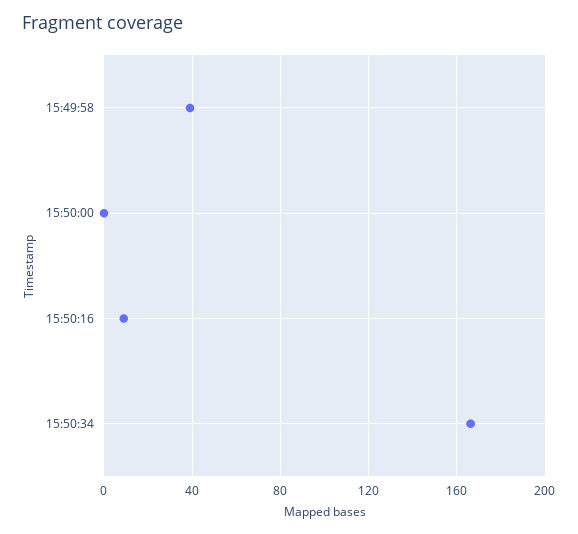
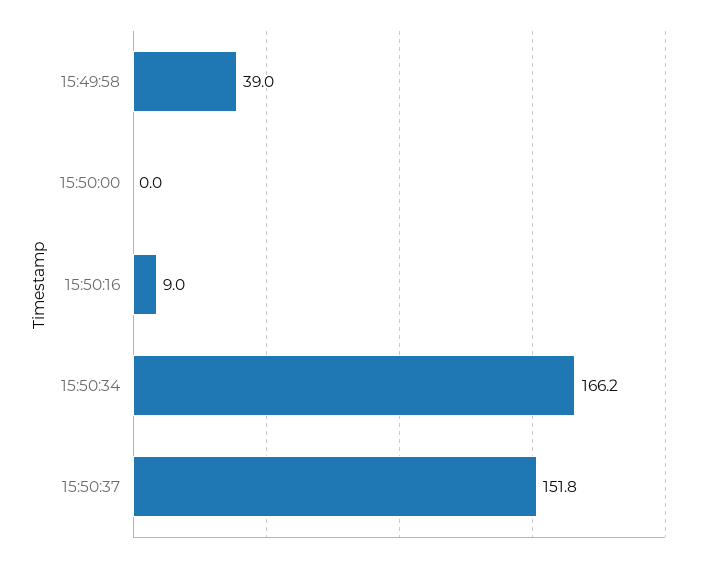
15:50:37: none -> 151.8

